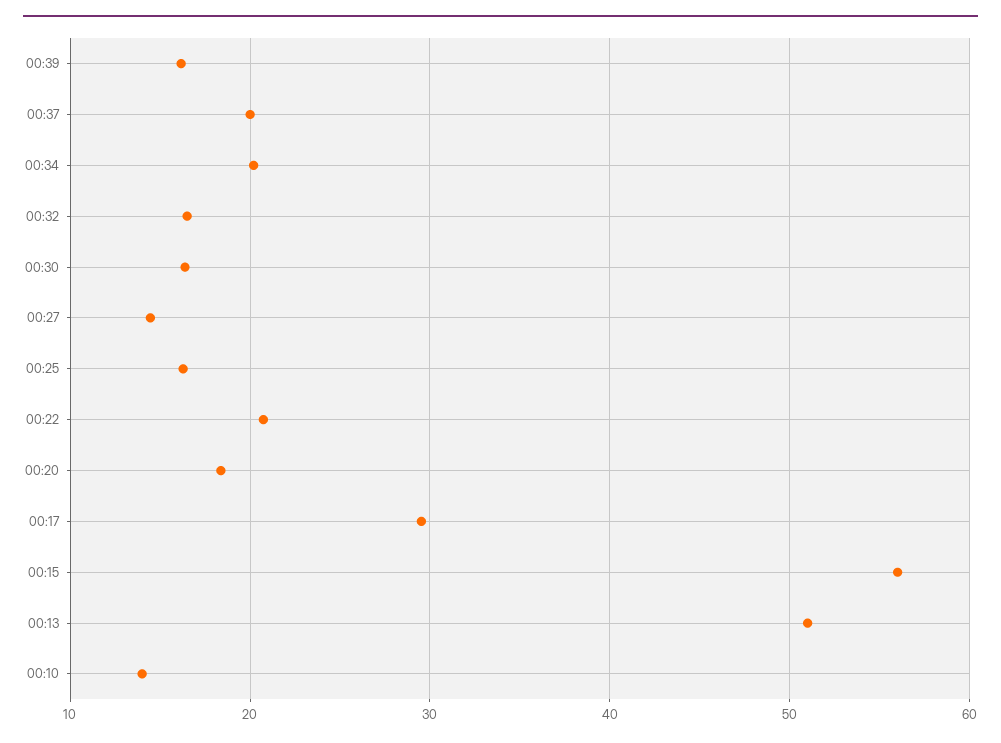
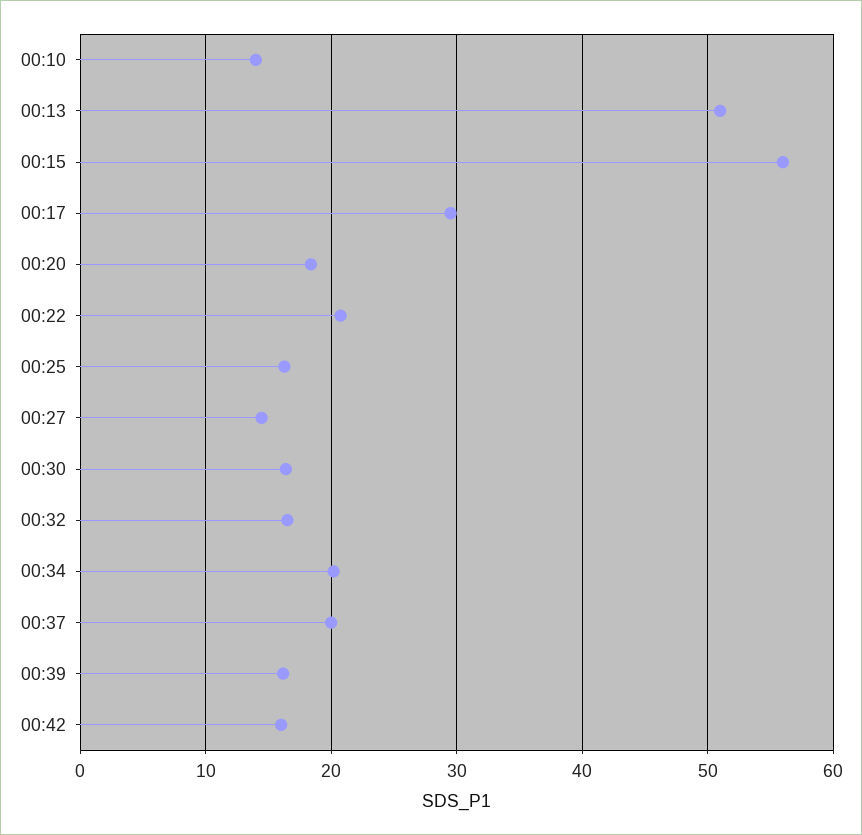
00:42: none -> 16

